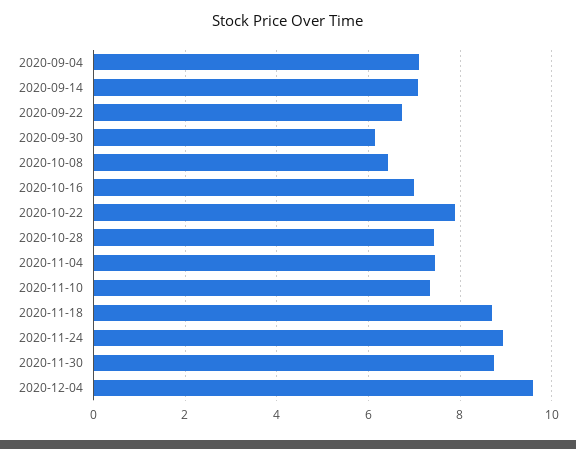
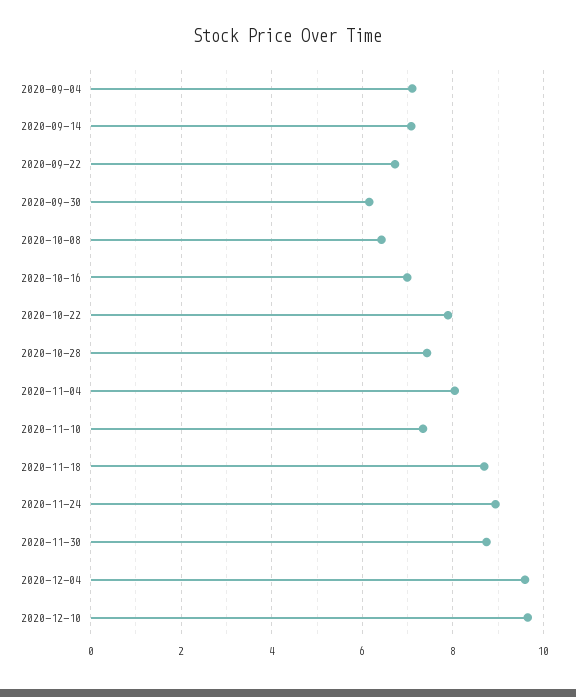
2020-11-04: 7.4 -> 8
2020-12-10: none -> 9.6

